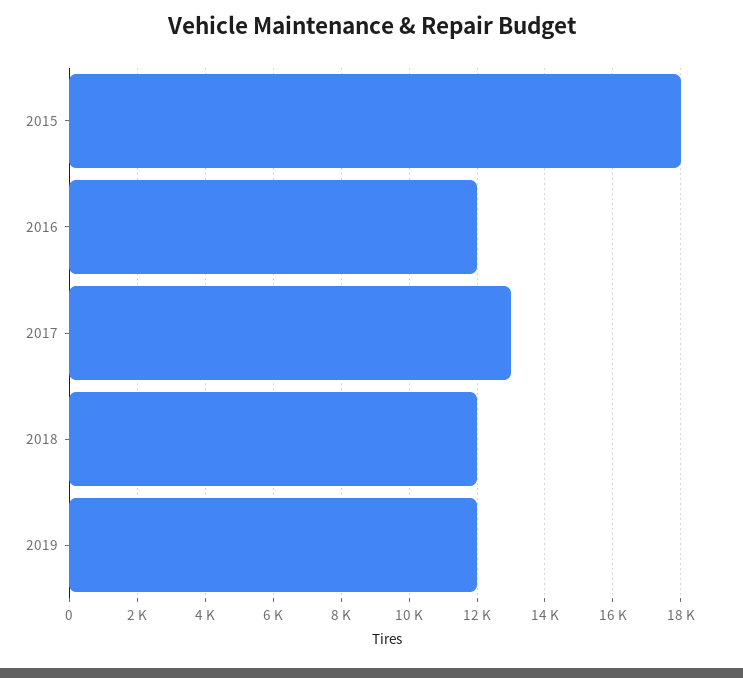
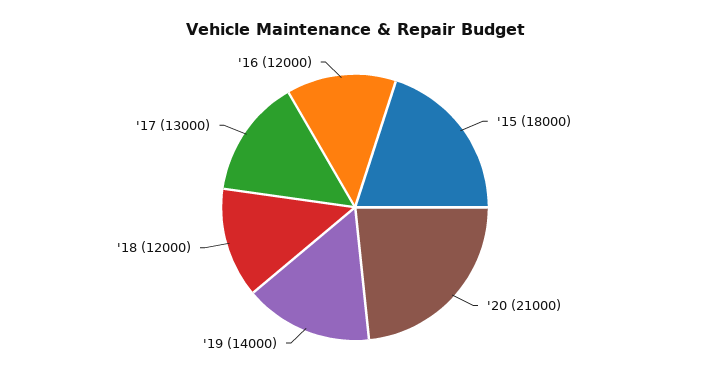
2019: 12000 -> 14000
'20: none -> 21000

